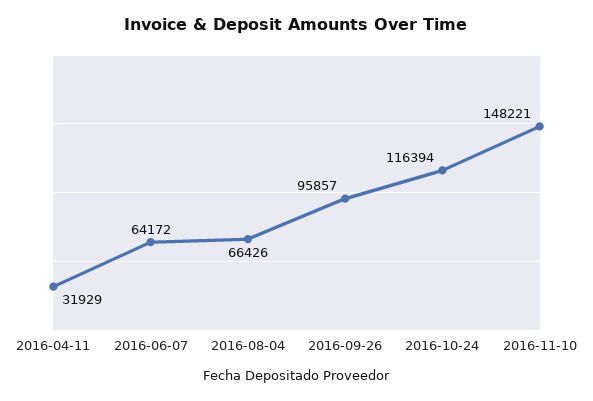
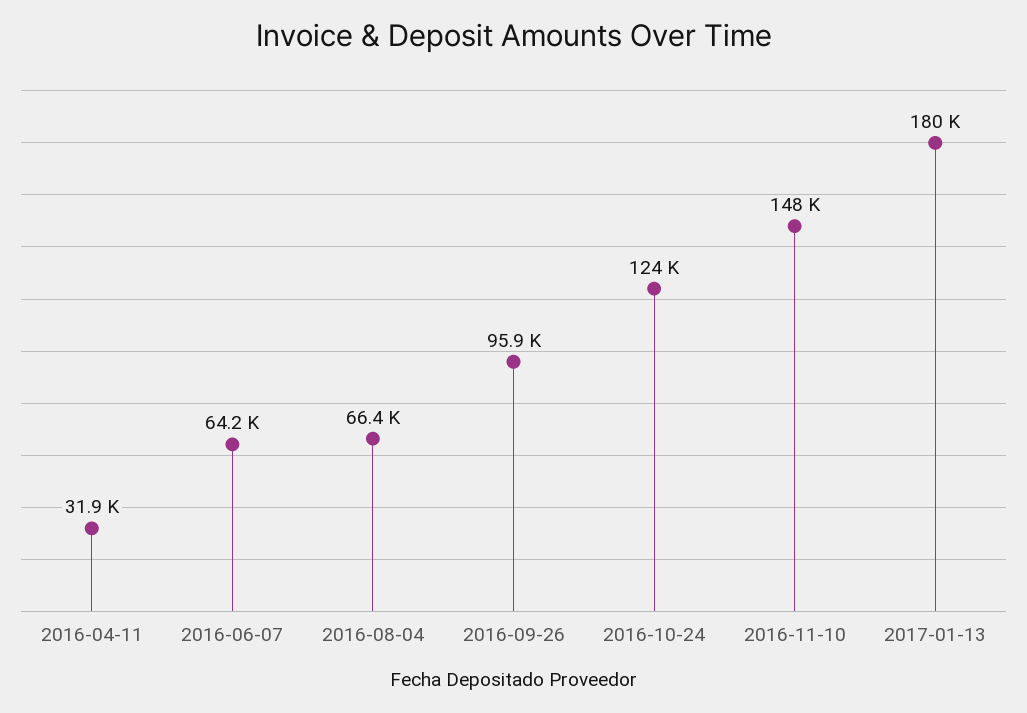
2016-10-24: 116394 -> 124000
2017-01-13: none -> 180000

